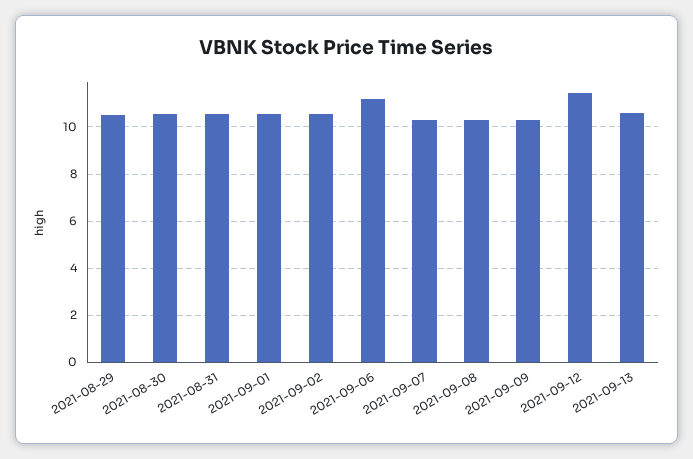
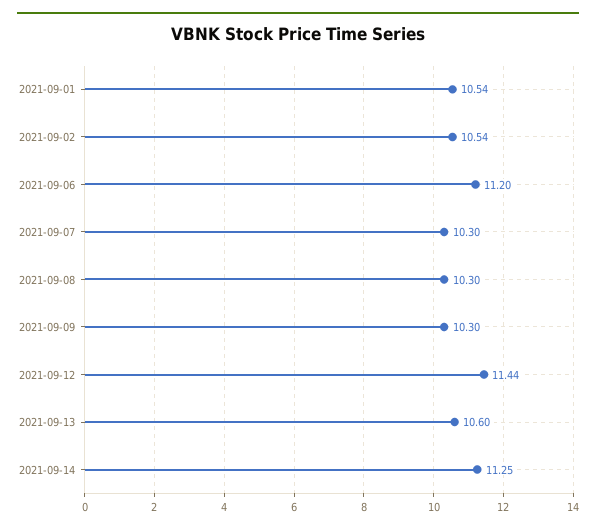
2021-08-29: 10.5 -> none
2021-08-30: 10.5 -> none
2021-08-31: 10.5 -> none
2021-09-14: none -> 11.25

